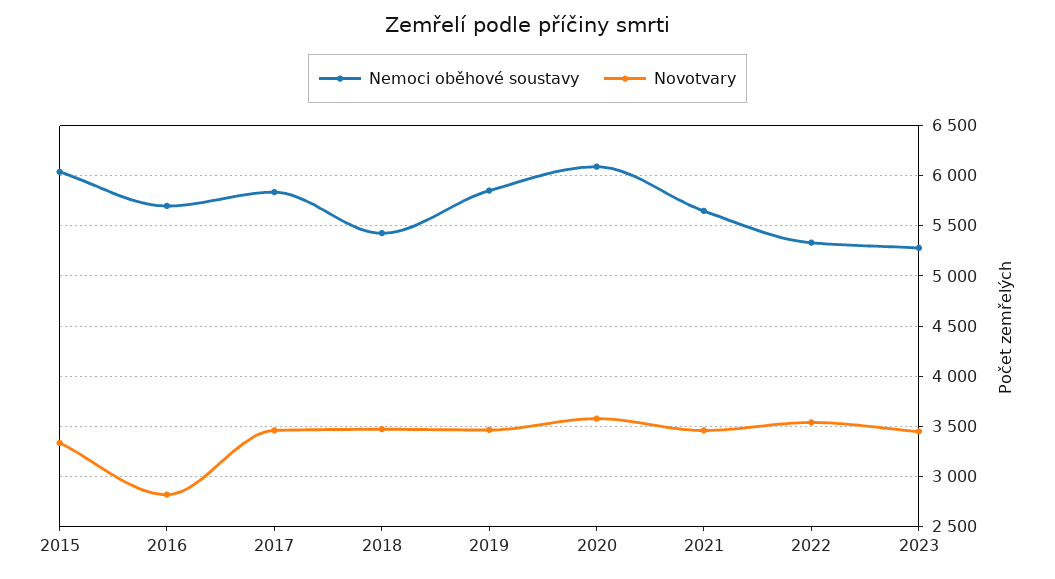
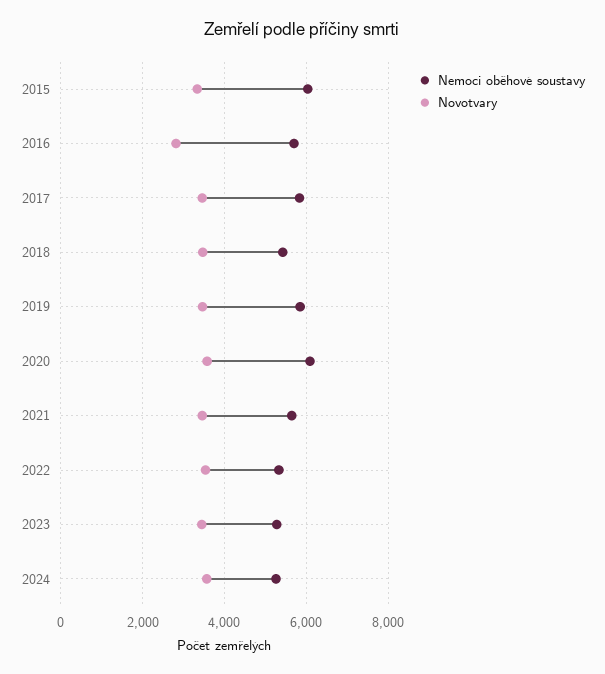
Nemoci oběhové soustavy, 2024: none -> 5200
Novotvary, 2024: none -> 3600

